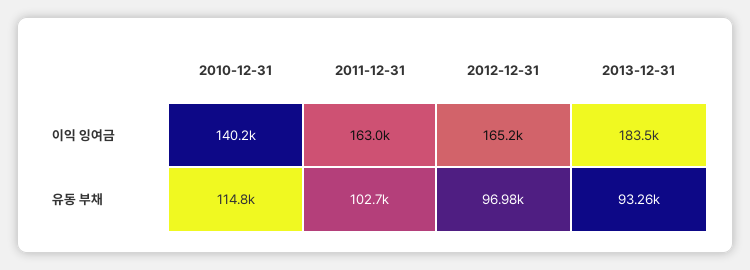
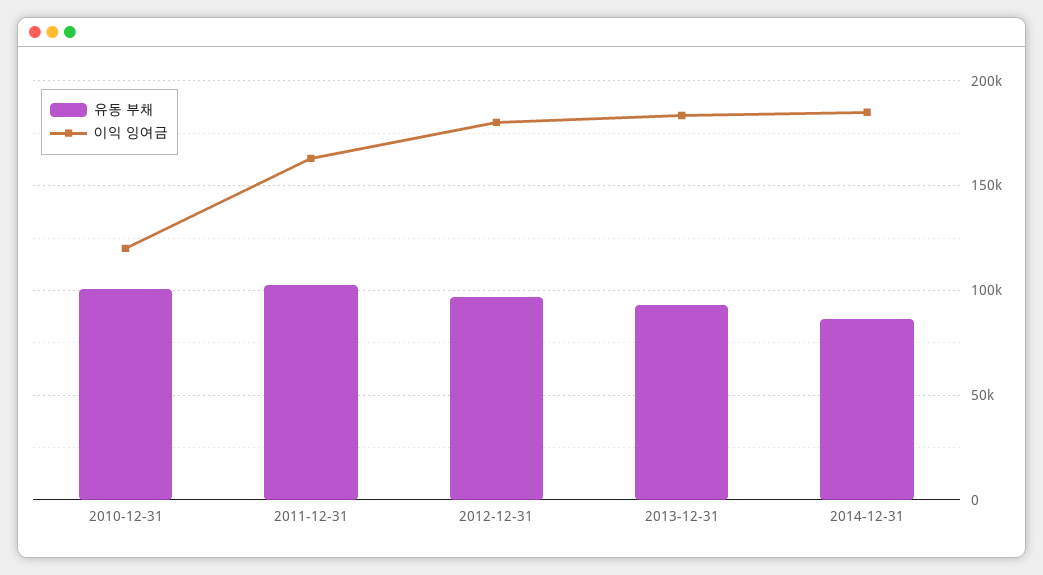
이익 잉여금, 2010-12-31: 140200 -> 120000
이익 잉여금, 2012-12-31: 165200 -> 180000
유동 부채, 2010-12-31: 114800 -> 100000
유동 부채, 2014-12-31: none -> 85000
이익 잉여금, 2014-12-31: none -> 185000

